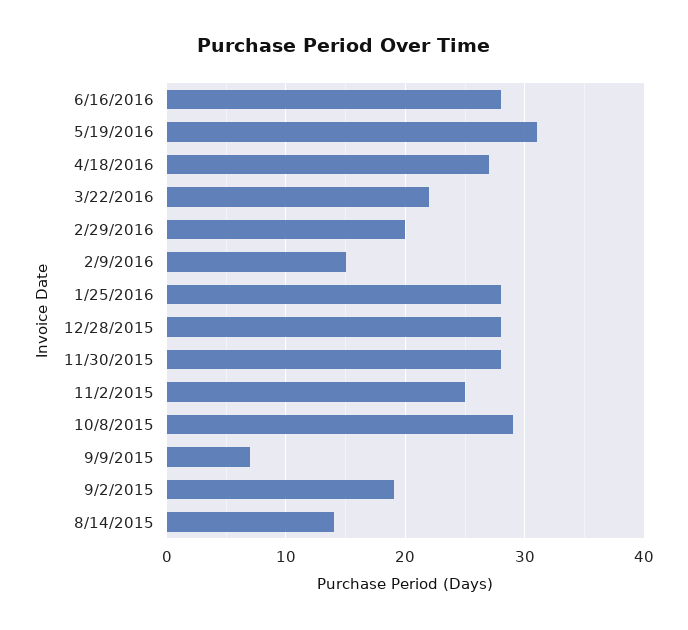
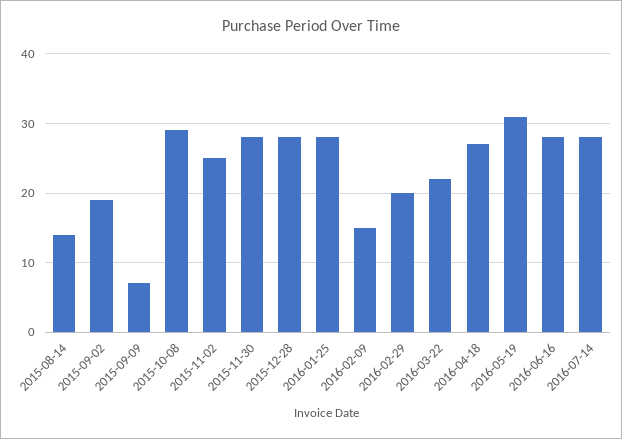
2016-07-14: none -> 28

